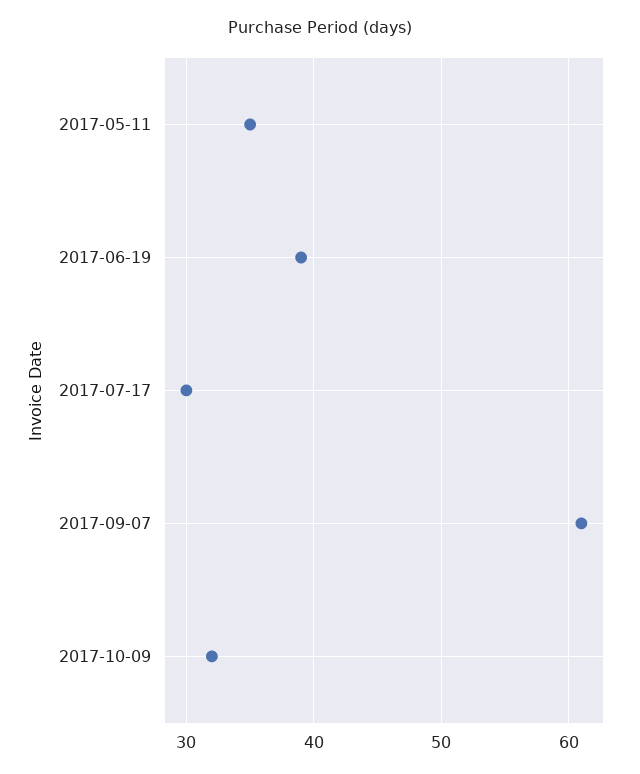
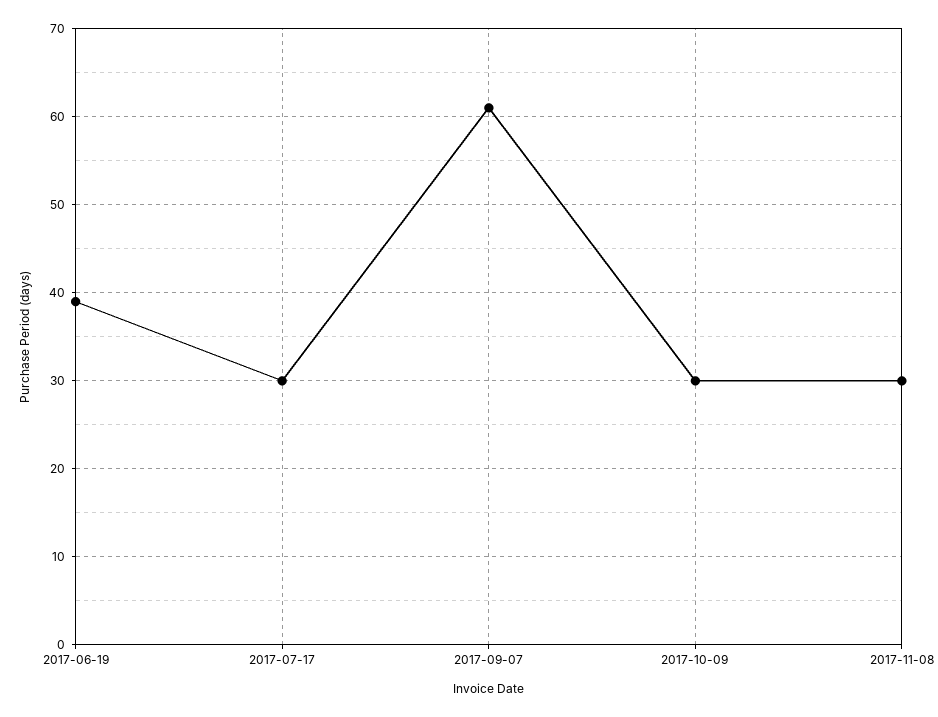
2017-05-11: 35 -> none
2017-10-09: 32 -> 30
2017-11-08: none -> 30

